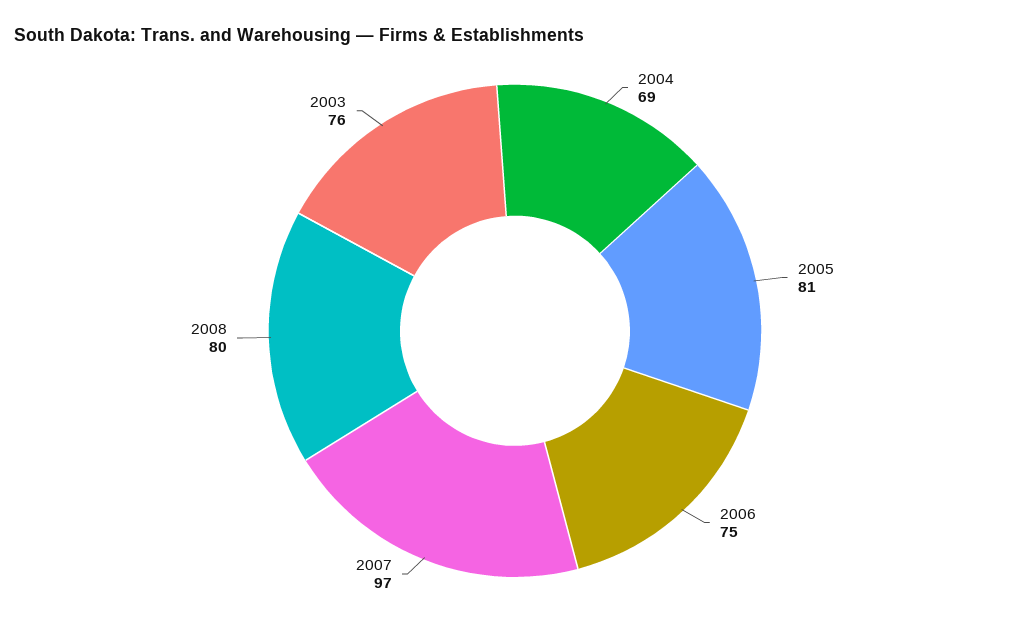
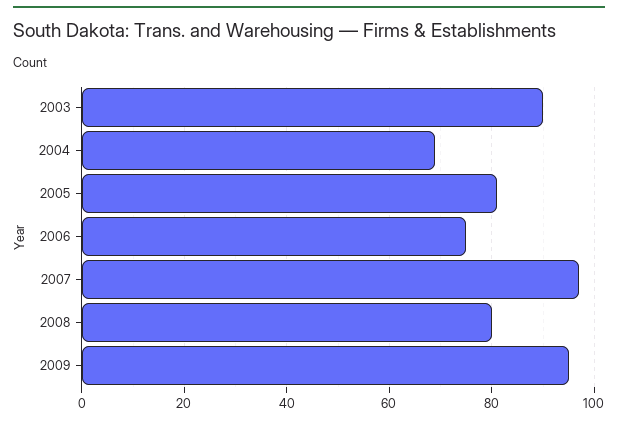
2003: 76 -> 90
2009: none -> 95

